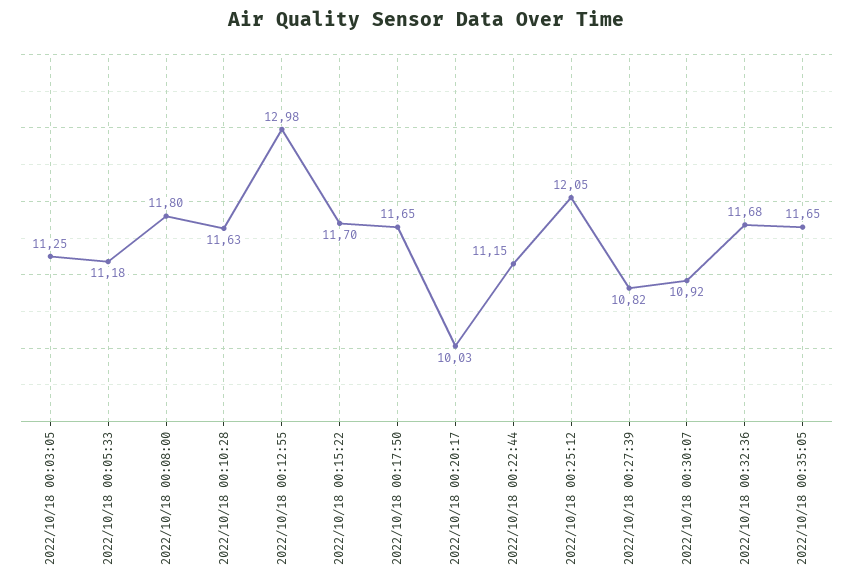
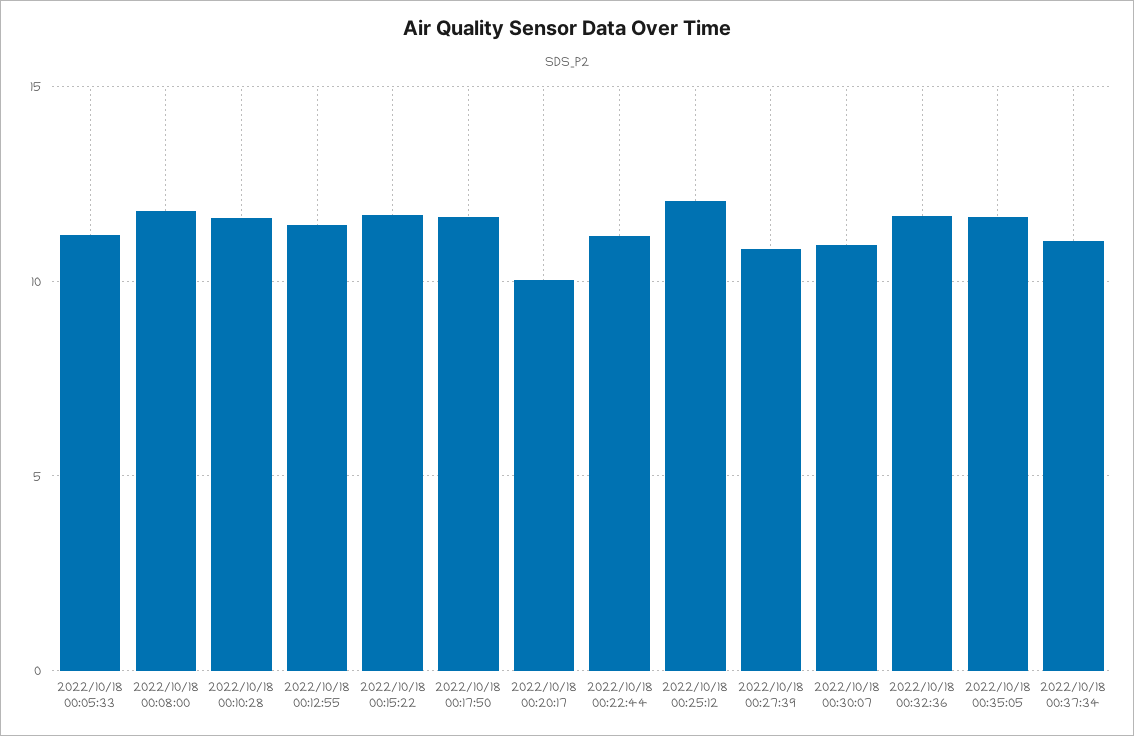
2022/10/18 00:03:05: 11.25 -> none
2022/10/18 00:12:55: 12.98 -> 11.5
2022/10/18 00:37:34: none -> 11

